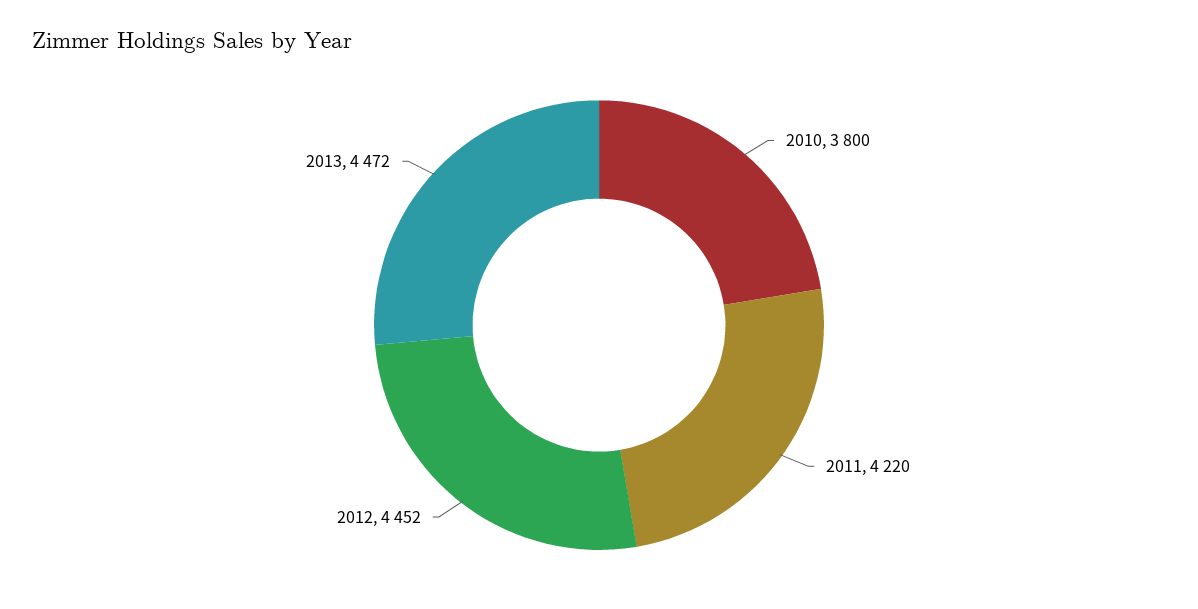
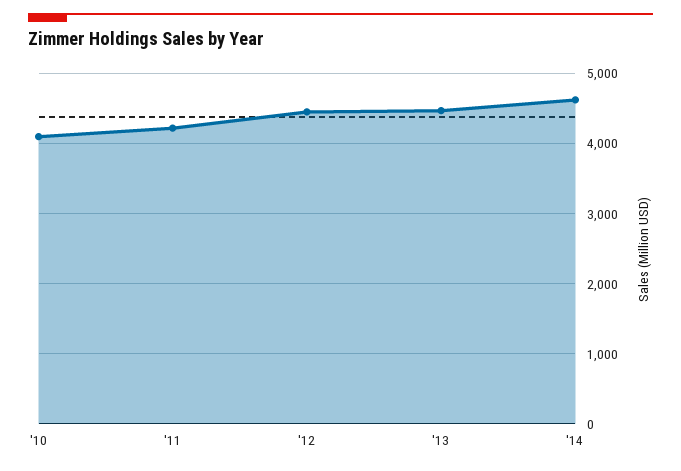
2010: 3800 -> 4100
'14: none -> 4600

